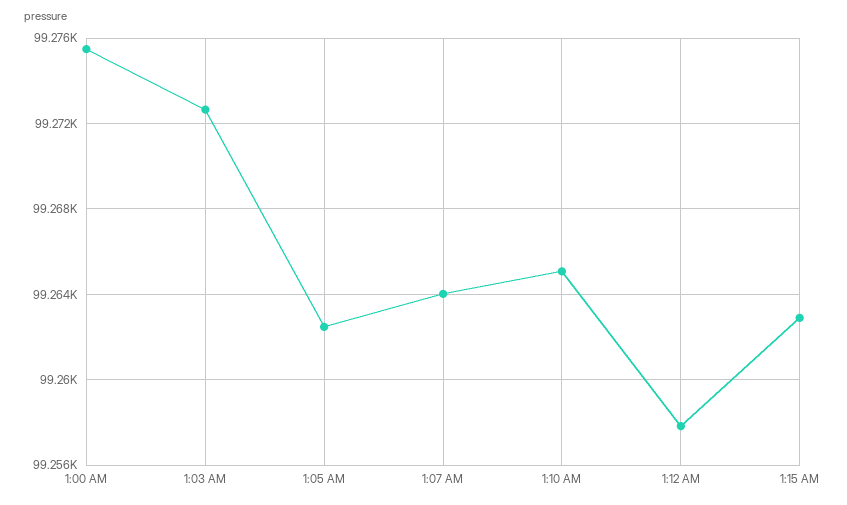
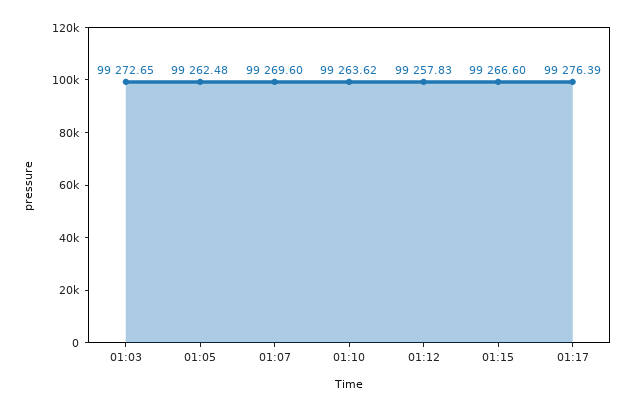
1:00 AM: 99275.5 -> none
1:07 AM: 99264 -> 99269.6
1:10 AM: 99265 -> 99263.62
1:15 AM: 99263 -> 99266.6
01:17: none -> 99276.39

